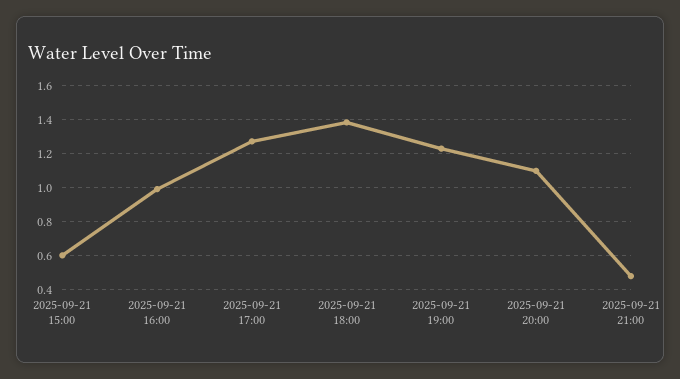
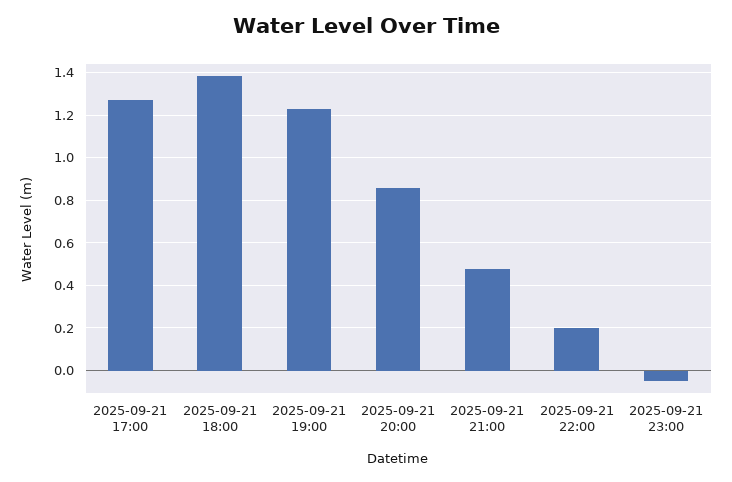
2025-09-21 15:00: 0.6 -> none
2025-09-21 16:00: 1 -> none
2025-09-21 20:00: 1.1 -> 0.85
2025-09-21 22:00: none -> 0.2
2025-09-21 23:00: none -> -0.05

